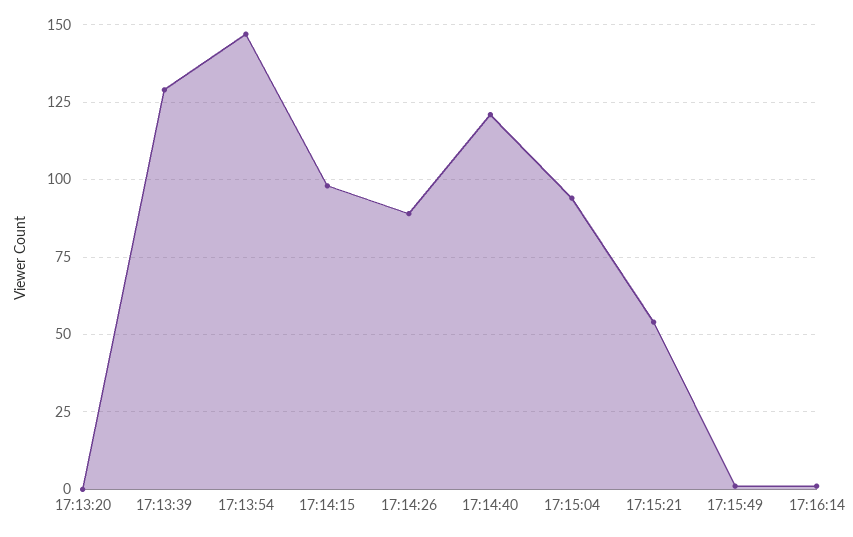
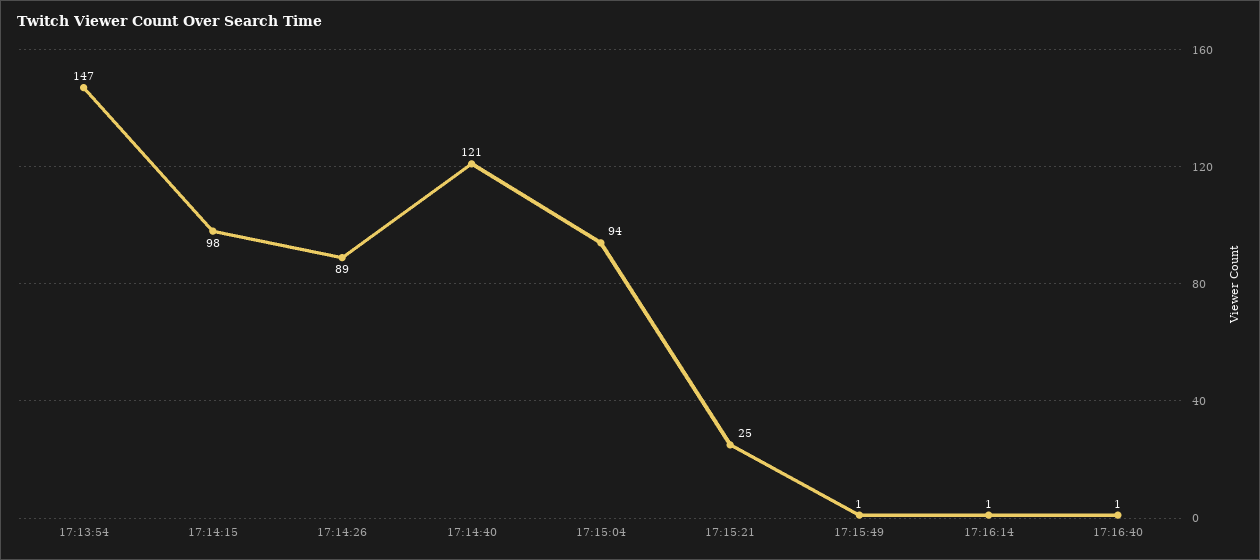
17:13:20: 0 -> none
17:13:39: 130 -> none
17:15:21: 55 -> 25
17:16:40: none -> 1

